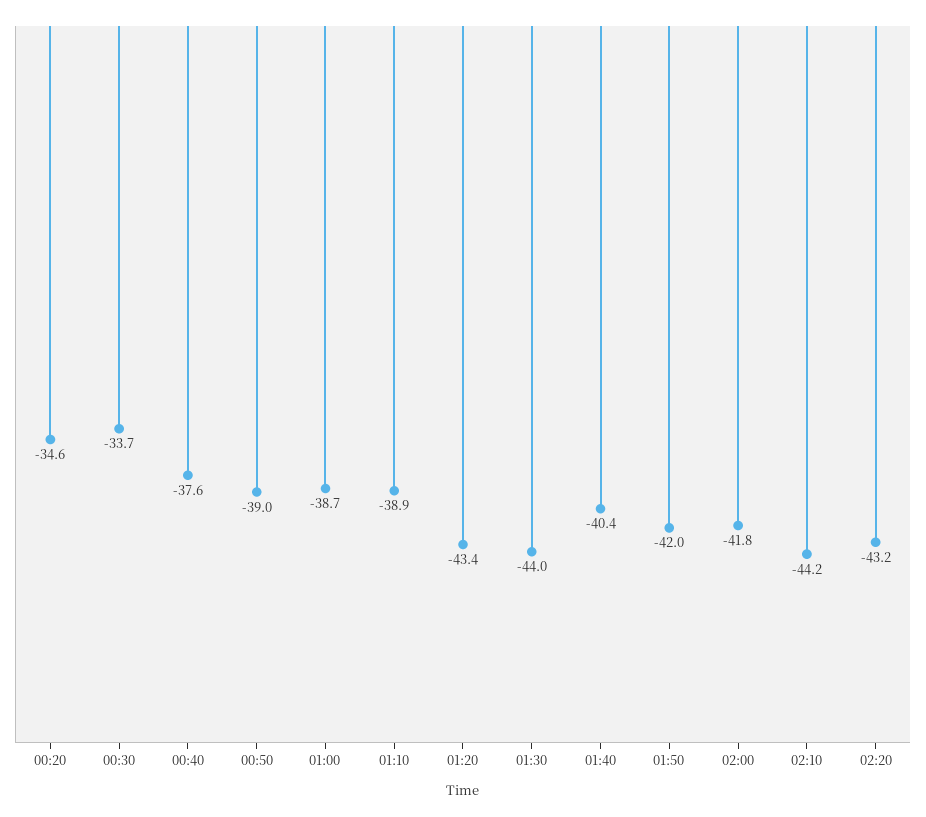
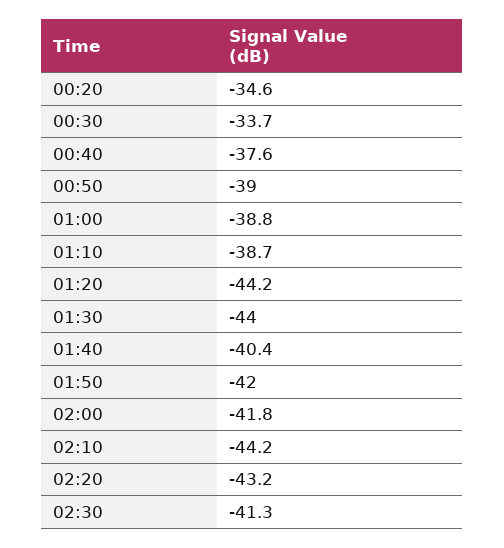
01:00: -38.7 -> -38.8
01:10: -38.9 -> -38.7
01:20: -43.4 -> -44.2
02:30: none -> -41.3

